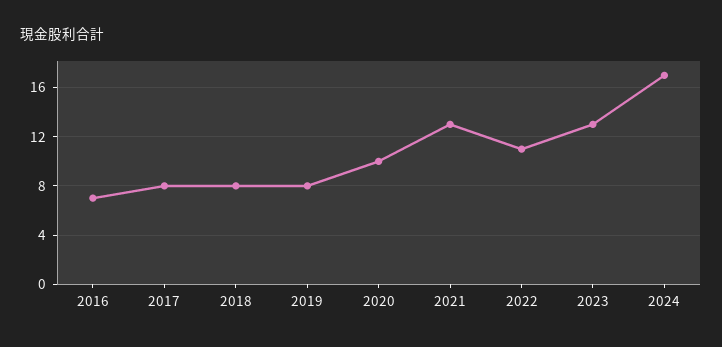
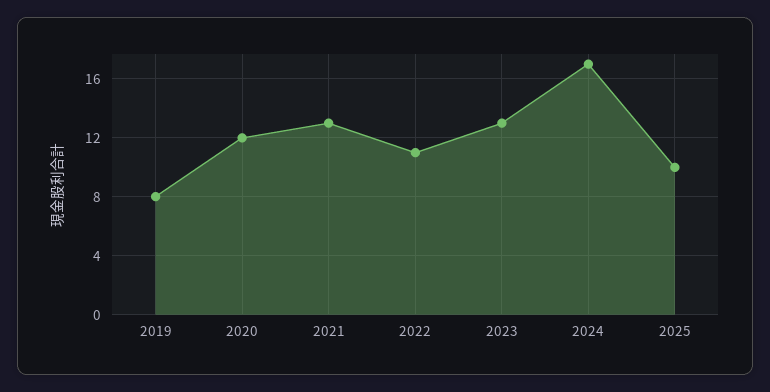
2016: 7 -> none
2017: 8 -> none
2018: 8 -> none
2020: 10 -> 12
2025: none -> 10

